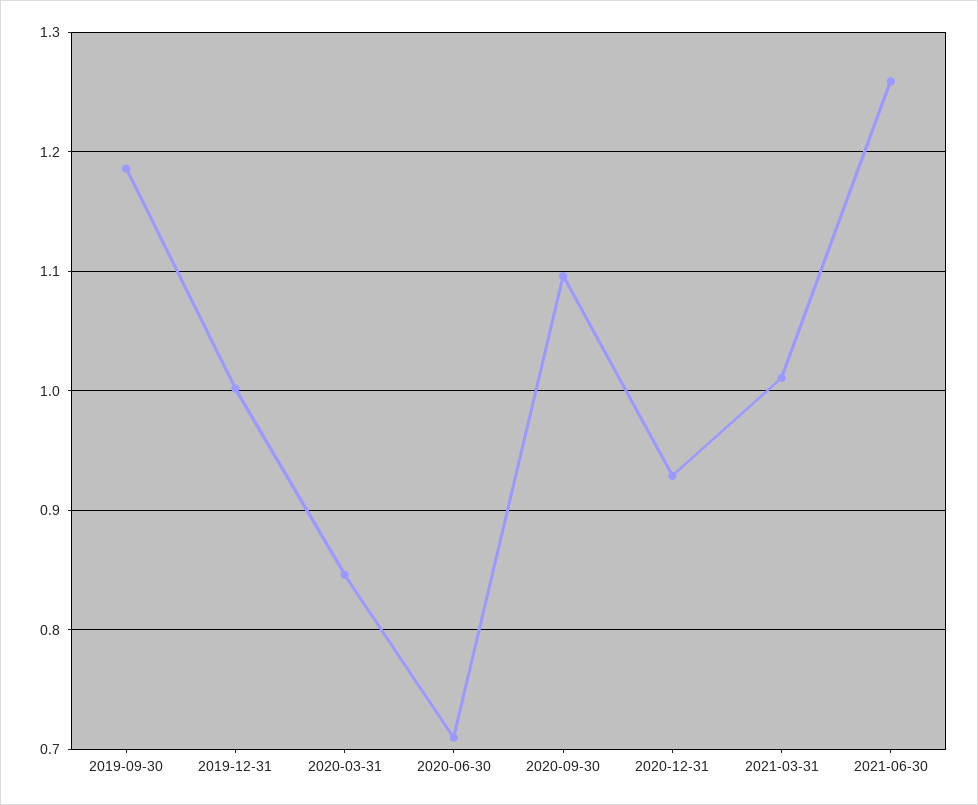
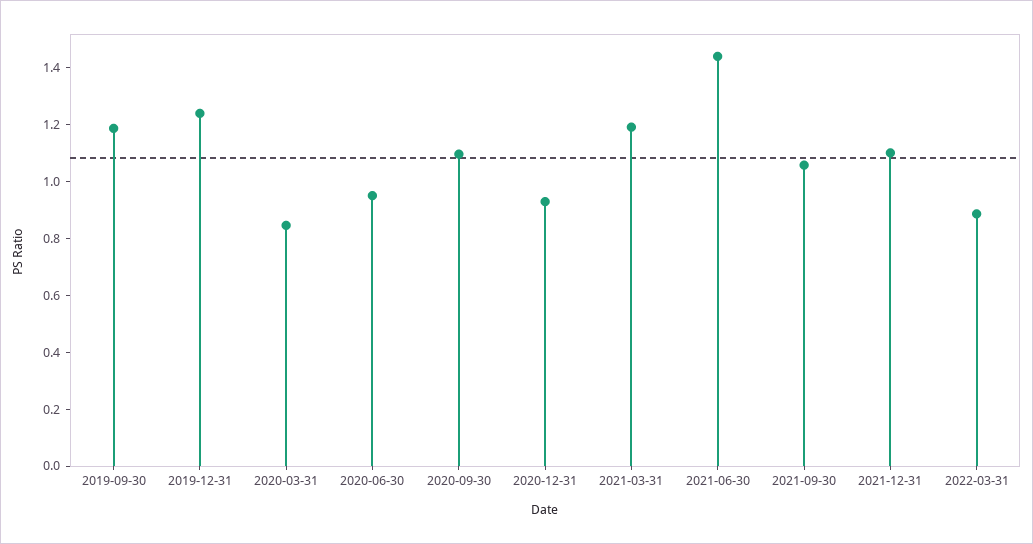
2019-12-31: 1 -> 1.25
2020-06-30: 0.71 -> 0.95
2021-03-31: 1.01 -> 1.2
2021-06-30: 1.26 -> 1.45
2021-09-30: none -> 1.05
2021-12-31: none -> 1.1
2022-03-31: none -> 0.9

